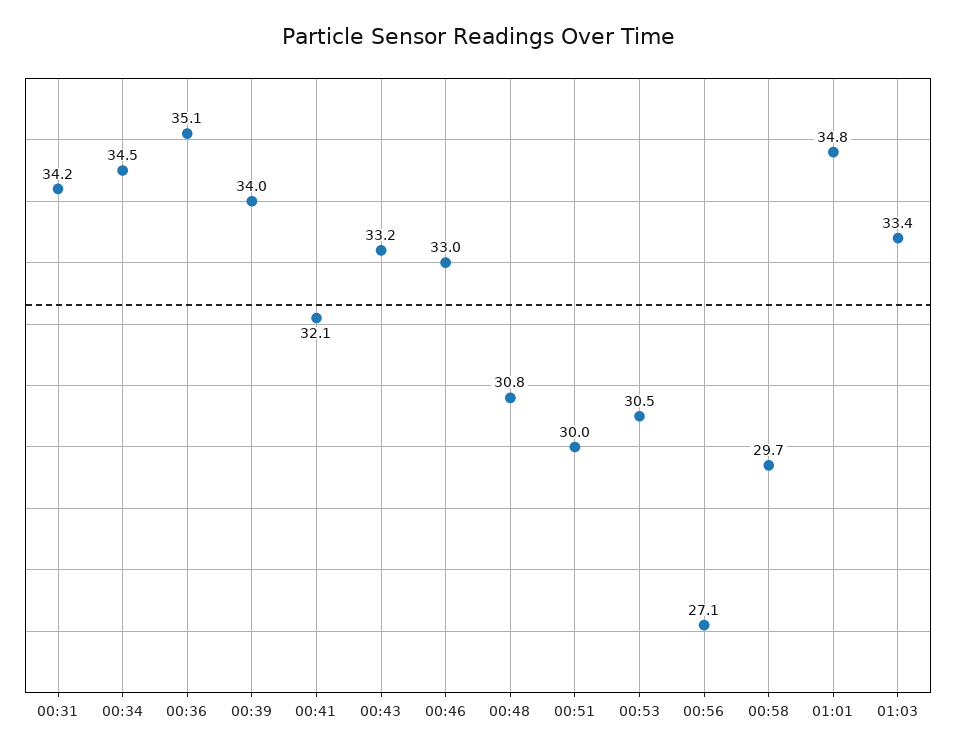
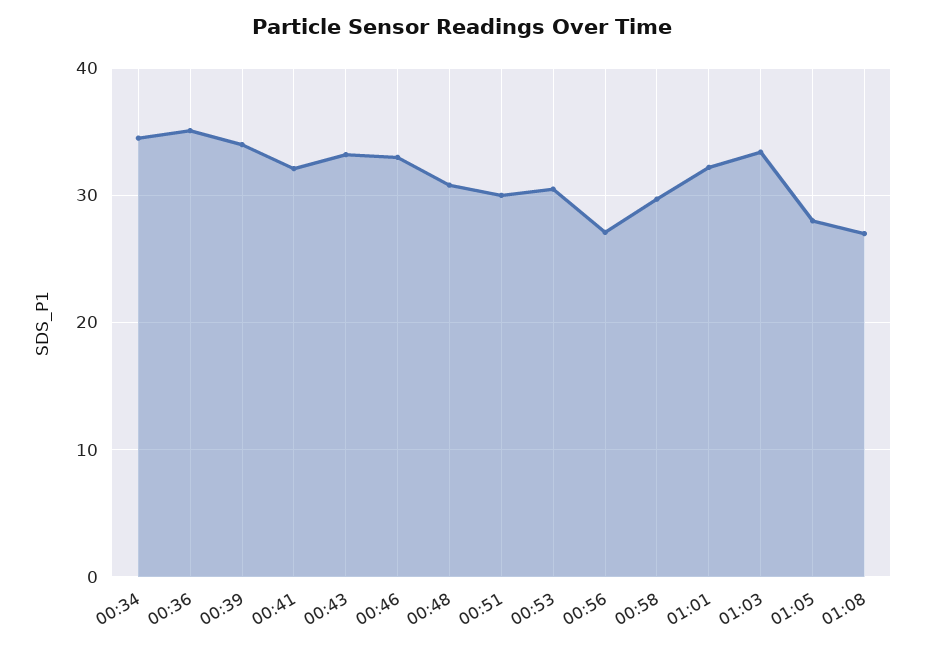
00:31: 34.2 -> none
01:01: 34.8 -> 32
01:05: none -> 28
01:08: none -> 27

